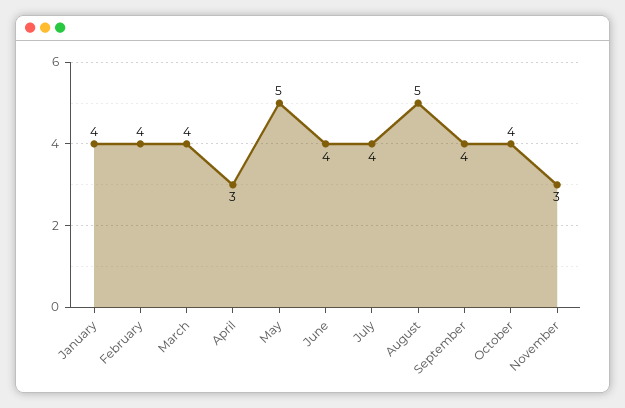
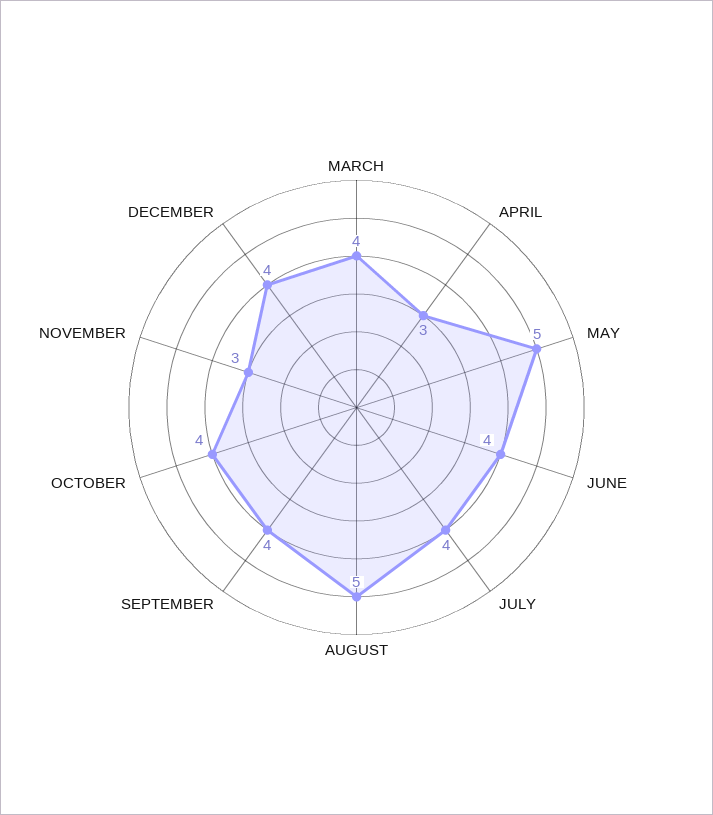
January: 4 -> none
February: 4 -> none
DECEMBER: none -> 4

